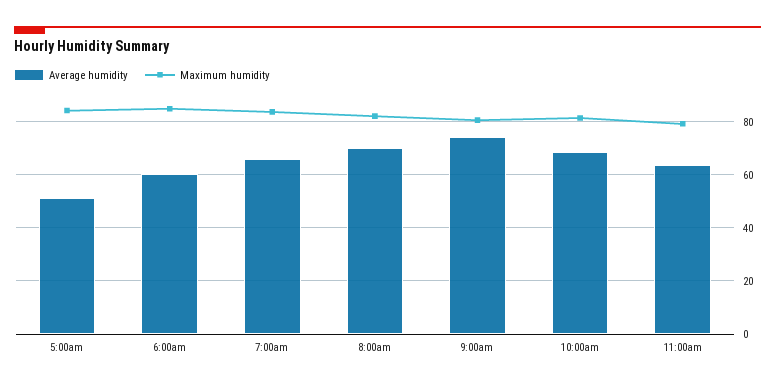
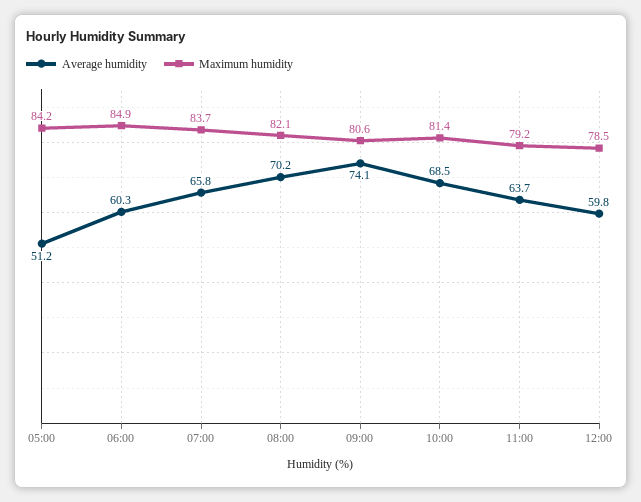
Average humidity, 12:00: none -> 59.8
Maximum humidity, 12:00: none -> 78.5

